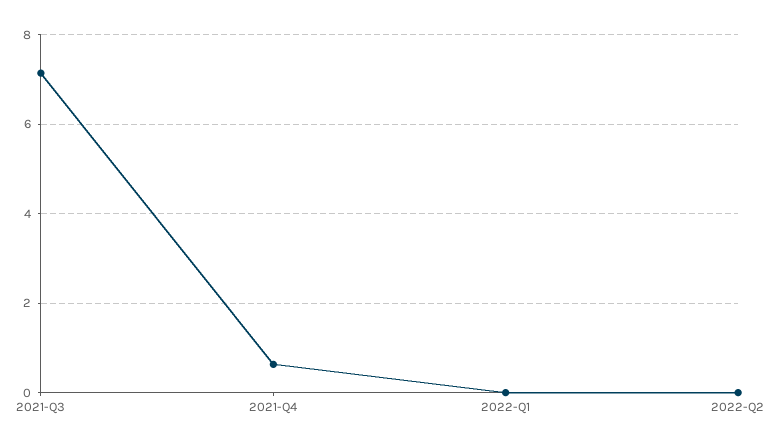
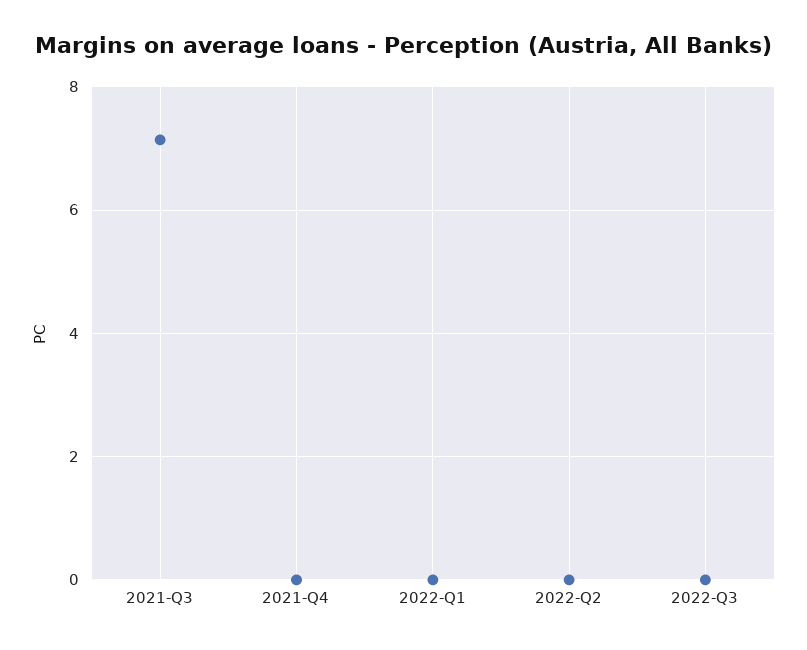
2021-Q4: 0.6 -> 0
2022-Q3: none -> 0

